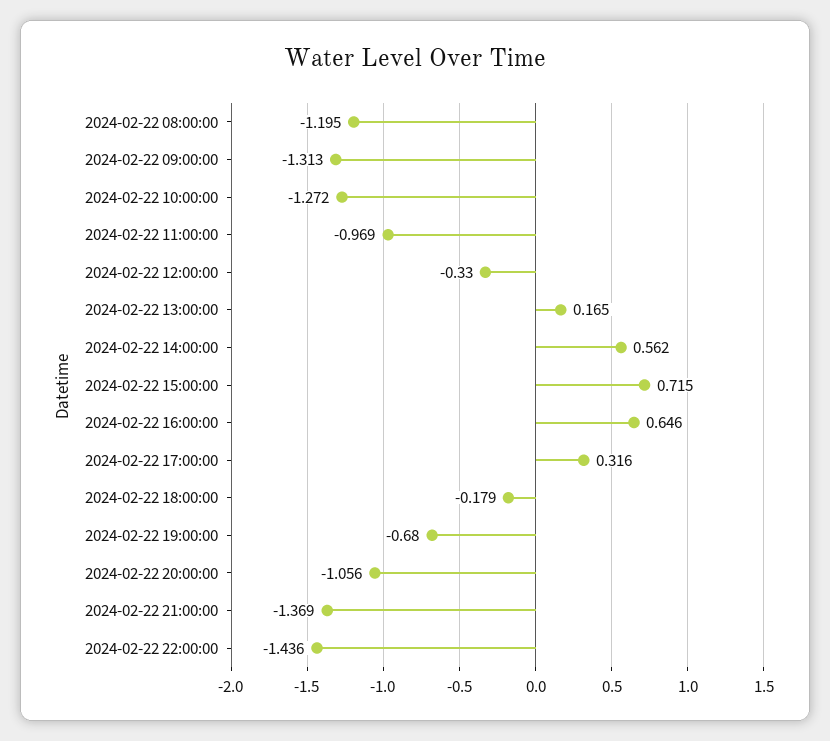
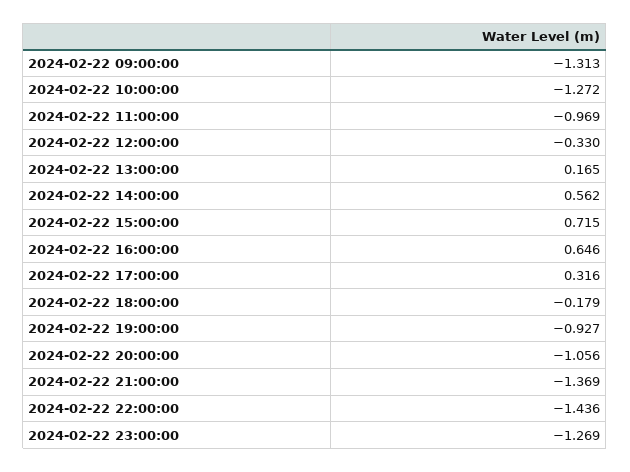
2024-02-22 08:00:00: -1.195 -> none
2024-02-22 19:00:00: -0.68 -> -0.927
2024-02-22 23:00:00: none -> -1.269

